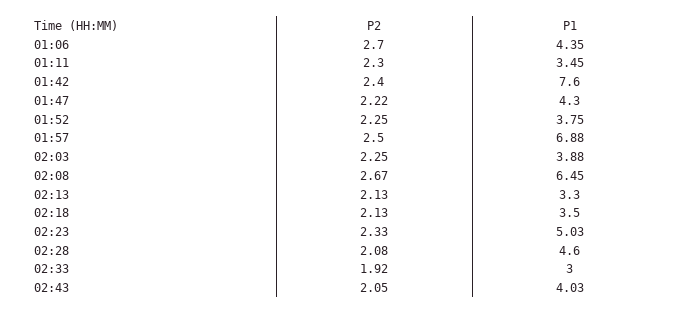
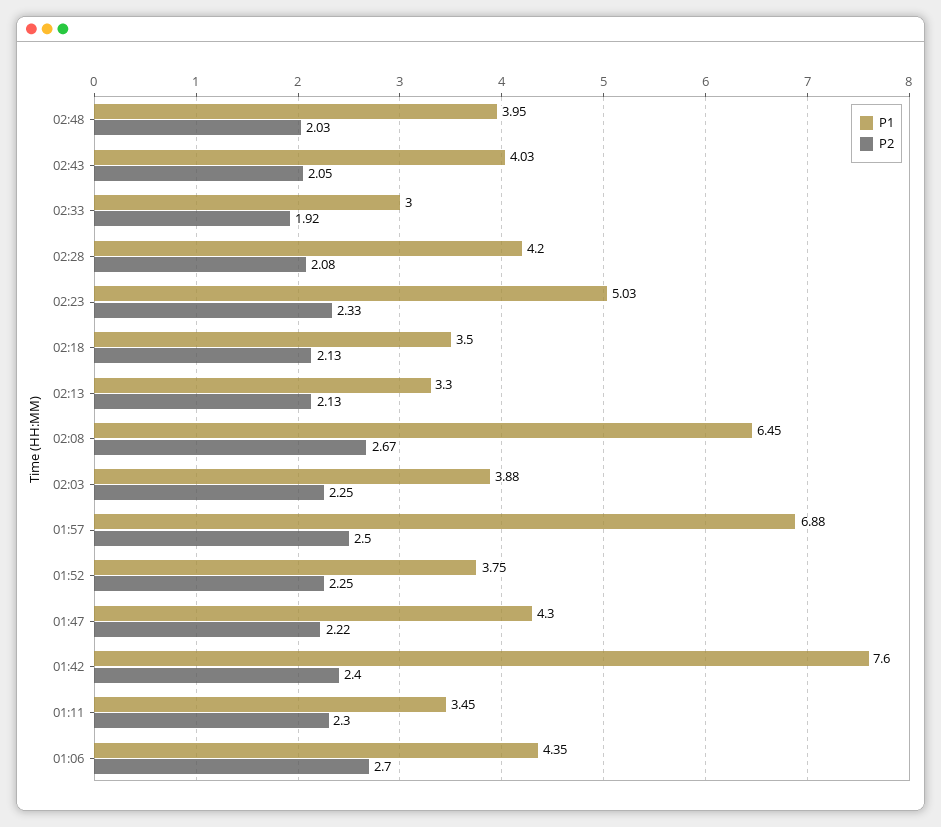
P1, 02:28: 4.6 -> 4.2
P1, 02:48: none -> 3.95
P2, 02:48: none -> 2.03

